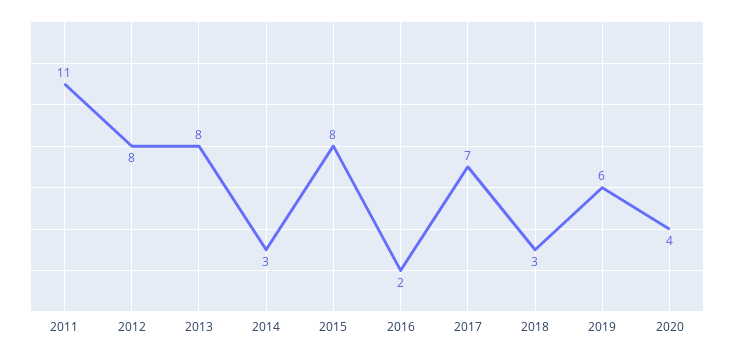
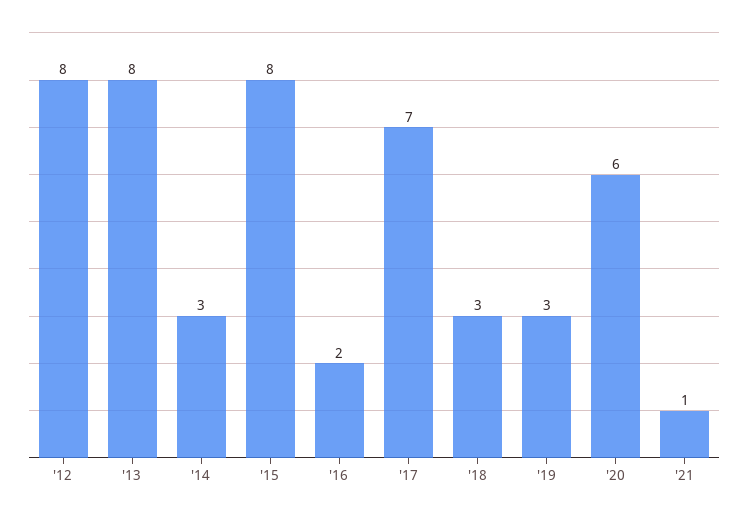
2011: 11 -> none
2019: 6 -> 3
2020: 4 -> 6
'21: none -> 1

